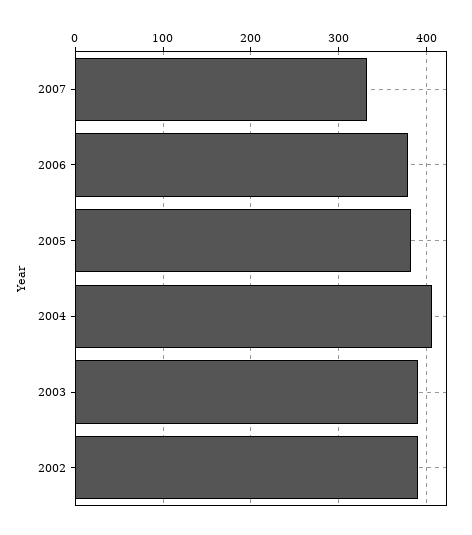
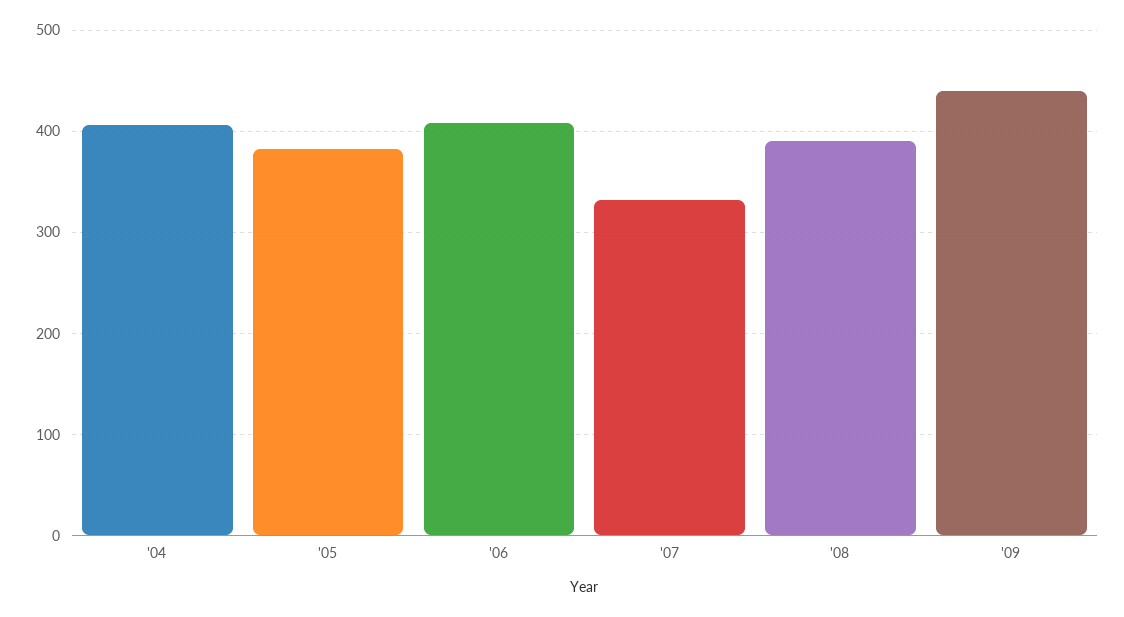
2006: 380 -> 410
2003: 390 -> none
2002: 390 -> none
'08: none -> 390
'09: none -> 440

